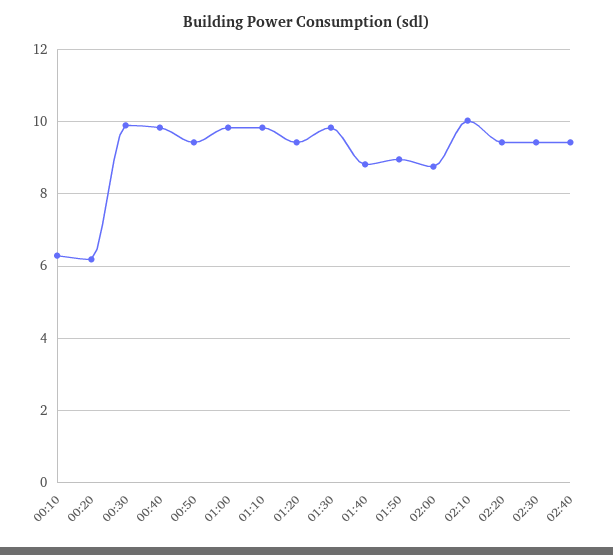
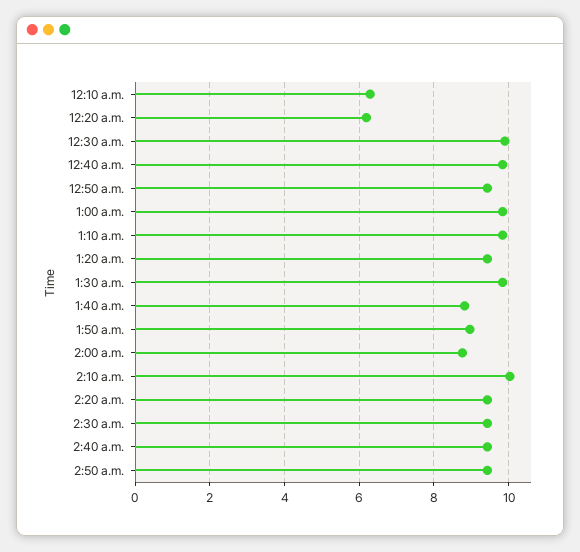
2:50 a.m.: none -> 9.4

